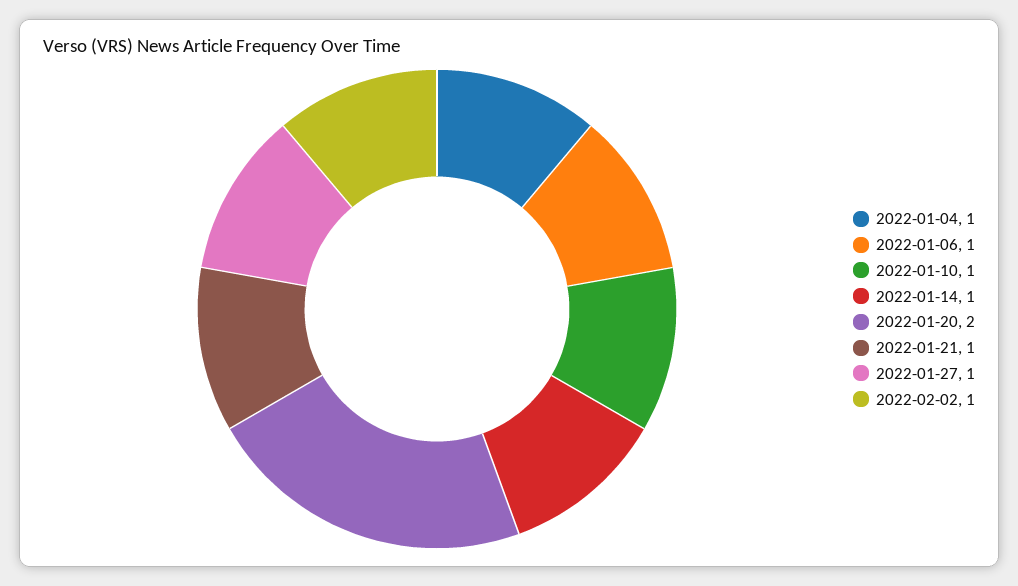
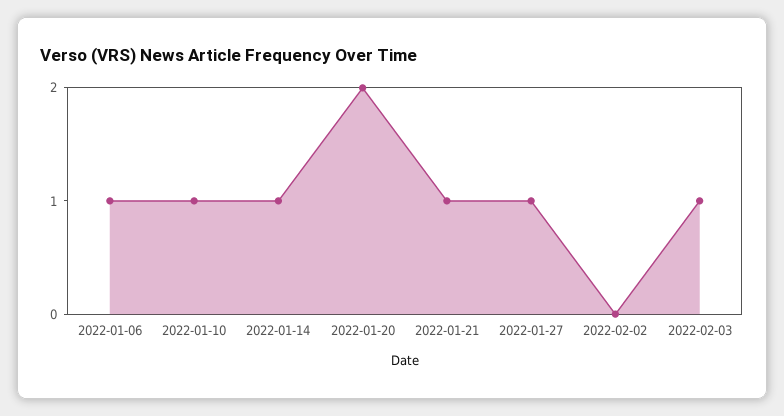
2022-01-04: 1 -> none
2022-02-02: 1 -> 0
2022-02-03: none -> 1

